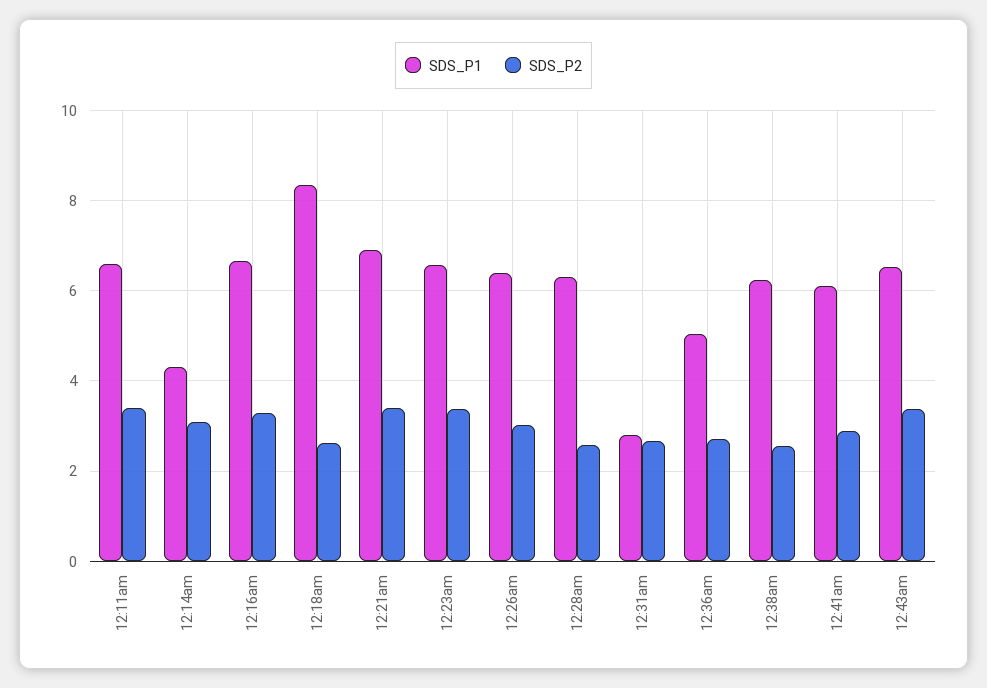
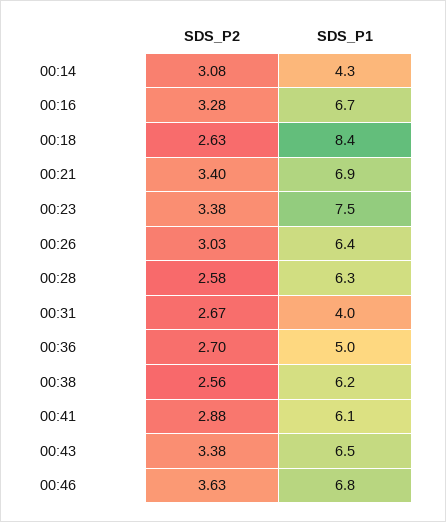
SDS_P1, 12:11am: 6.6 -> none
SDS_P2, 12:11am: 3.4 -> none
SDS_P1, 12:23am: 6.6 -> 7.5
SDS_P1, 12:31am: 2.8 -> 4
SDS_P2, 00:46: none -> 3.63
SDS_P1, 00:46: none -> 6.8

